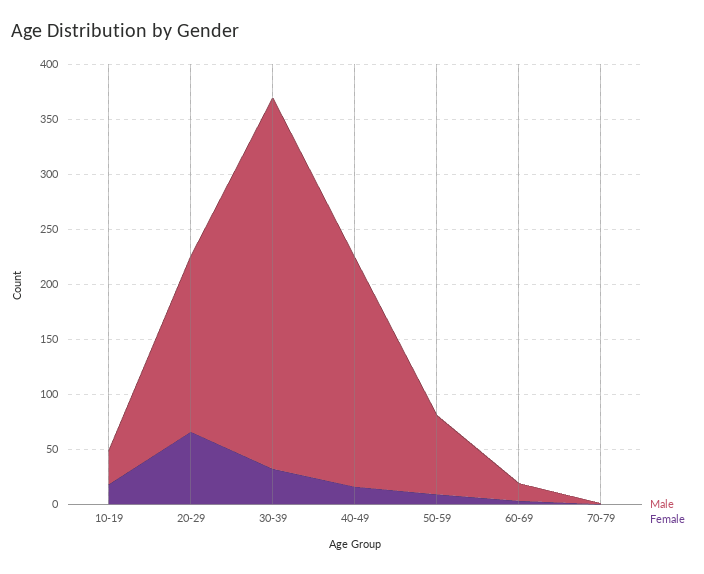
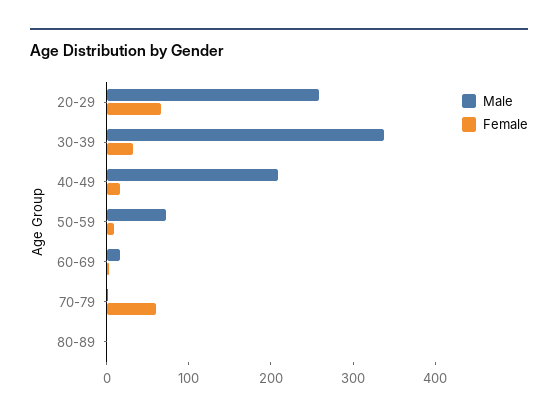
Male, 10-19: 30 -> none
Female, 10-19: 20 -> none
Male, 20-29: 160 -> 260
Female, 70-79: 0 -> 60
Male, 80-89: none -> 0
Female, 80-89: none -> 0

